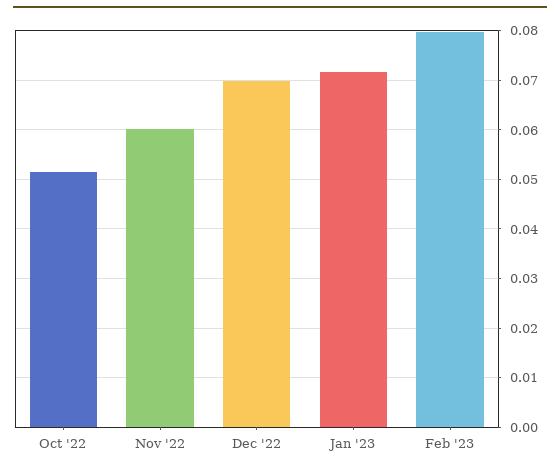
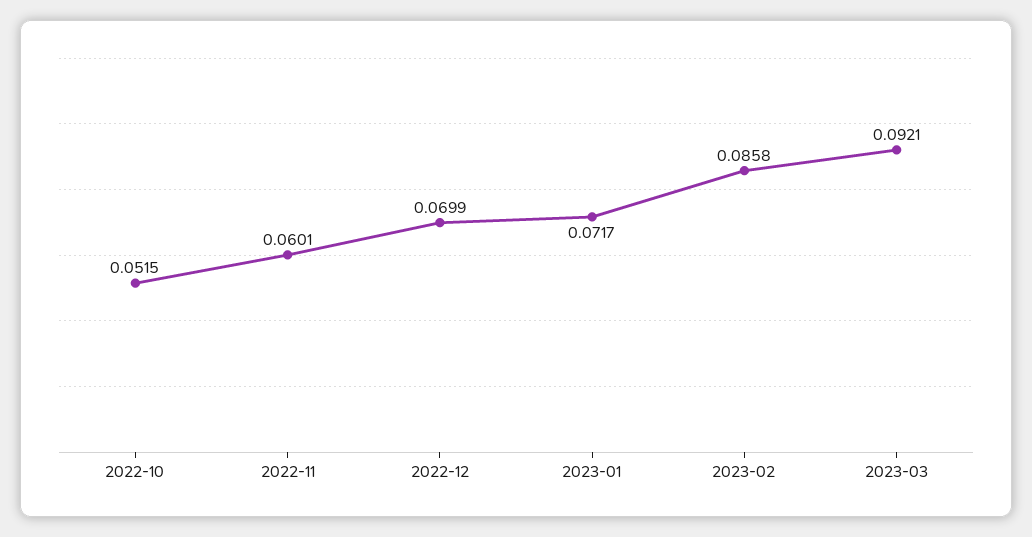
Feb '23: 0.08 -> 0.0858
2023-03: none -> 0.0921

